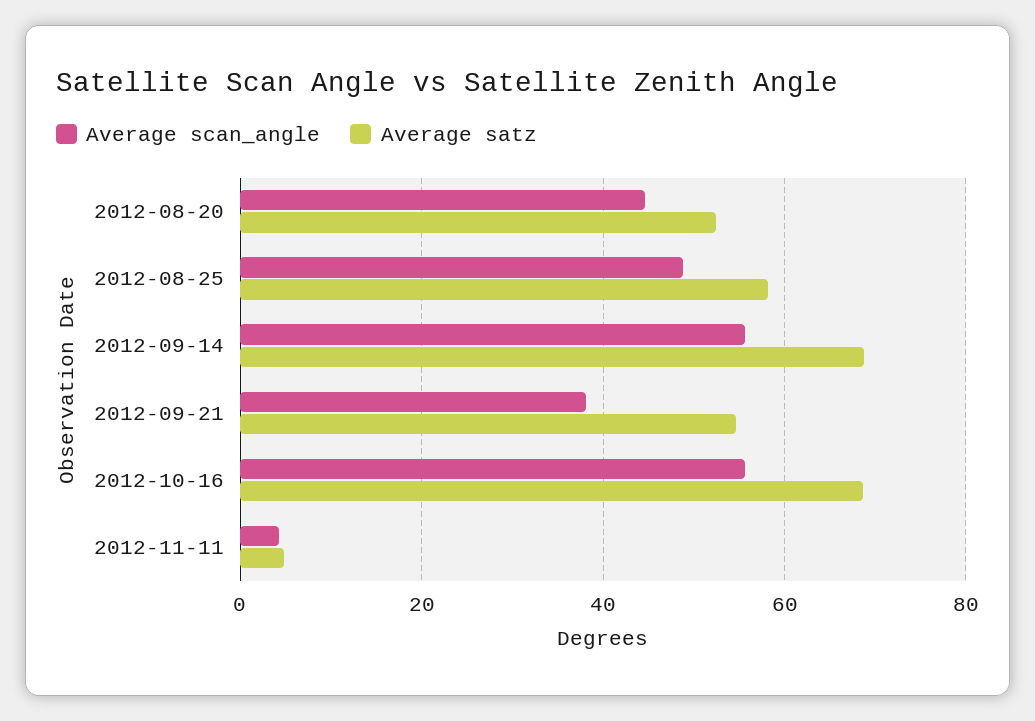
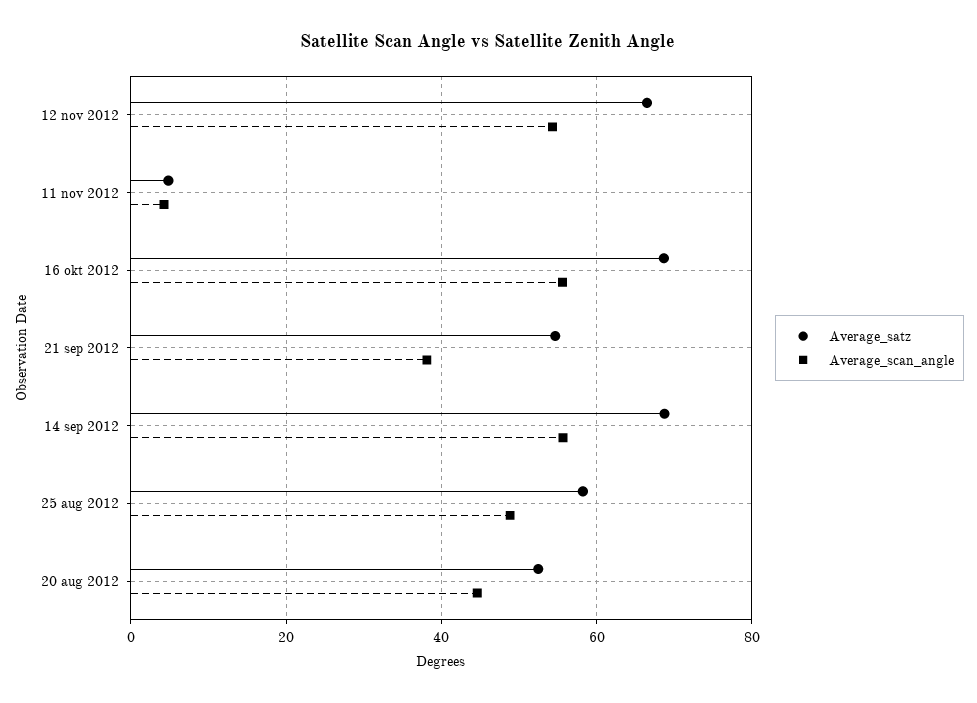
Average satz, 12 nov 2012: none -> 66
Average scan_angle, 12 nov 2012: none -> 54

